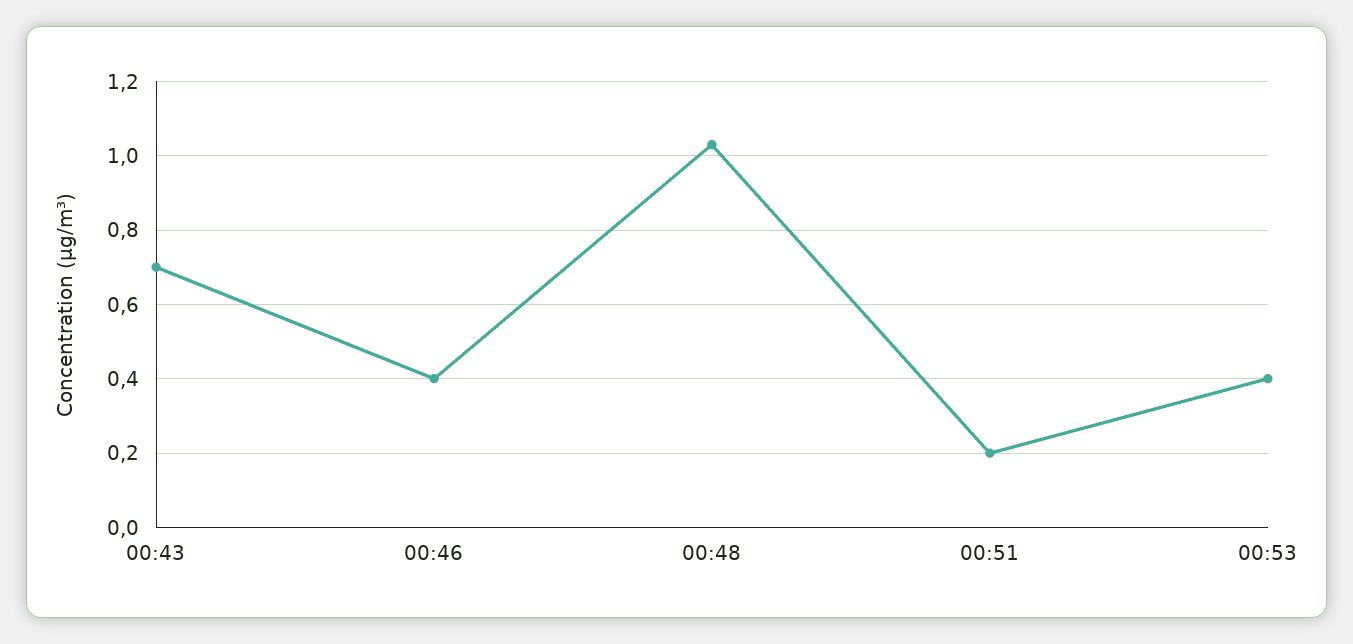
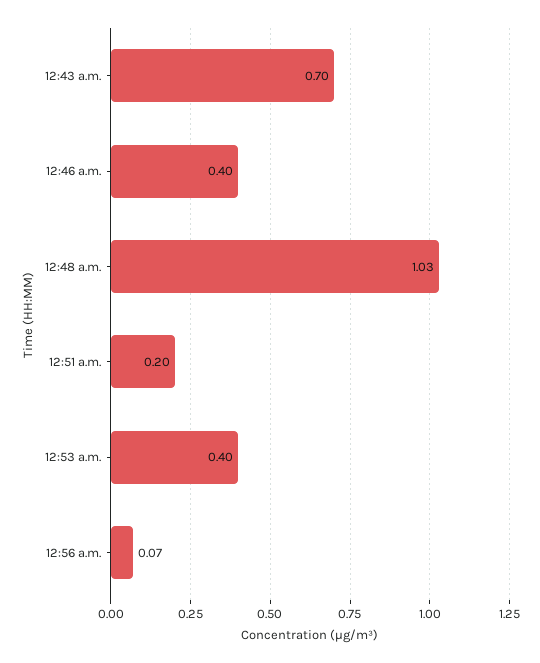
12:56 a.m.: none -> 0.07

